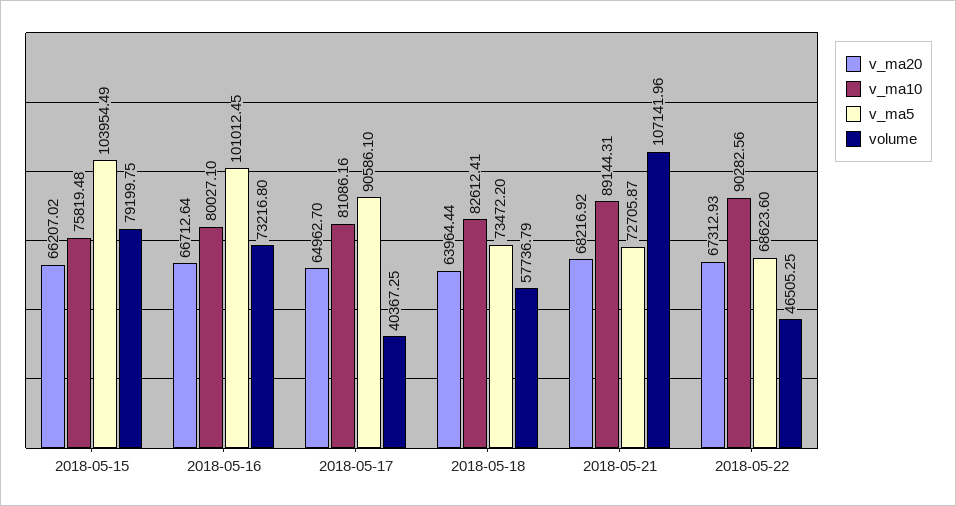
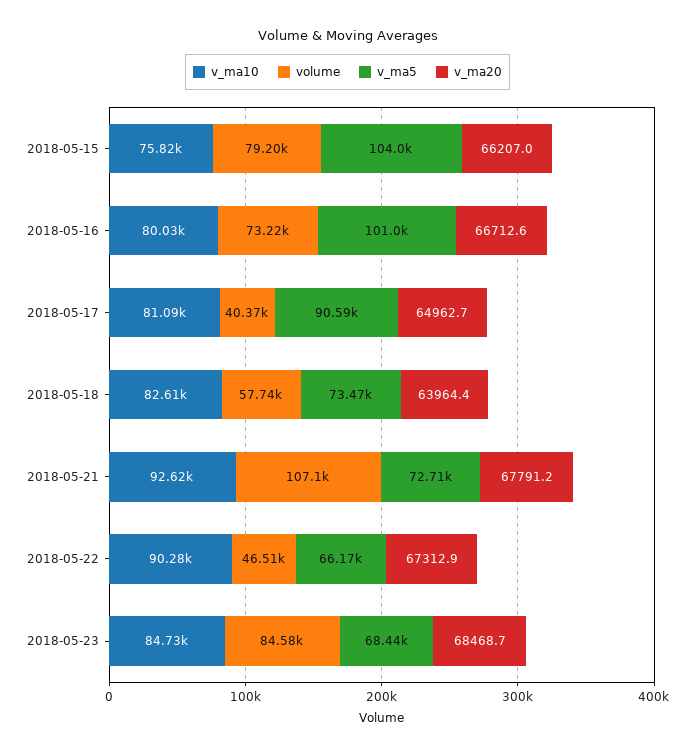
v_ma20, 2018-05-21: 68216.92 -> 67791.2
v_ma10, 2018-05-21: 89144.31 -> 92620
v_ma5, 2018-05-22: 68623.6 -> 66170
v_ma10, 2018-05-23: none -> 84730
volume, 2018-05-23: none -> 84580
v_ma5, 2018-05-23: none -> 68440
v_ma20, 2018-05-23: none -> 68468.7

